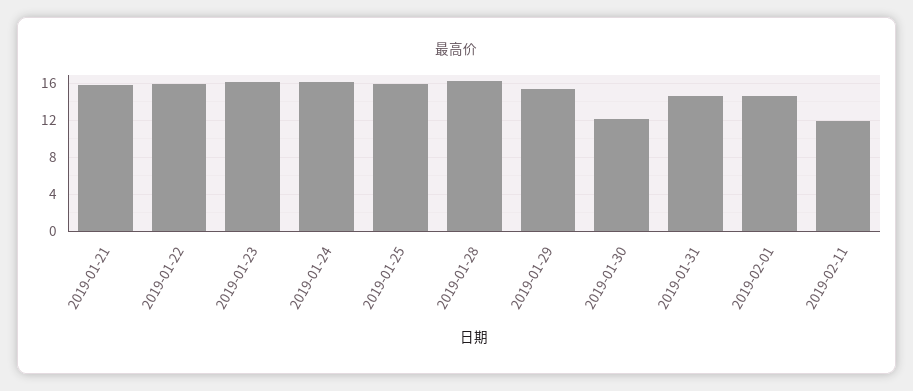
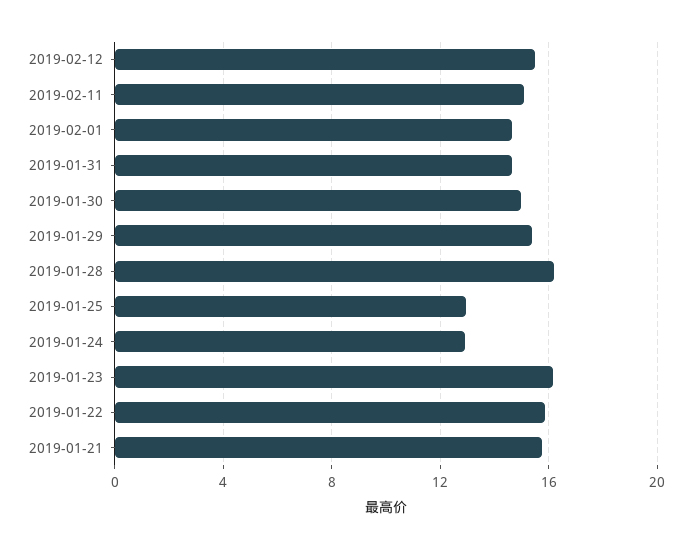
2019-01-24: 16 -> 13
2019-01-25: 16 -> 13
2019-01-30: 12 -> 15
2019-02-11: 12 -> 15
2019-02-12: none -> 15.5

